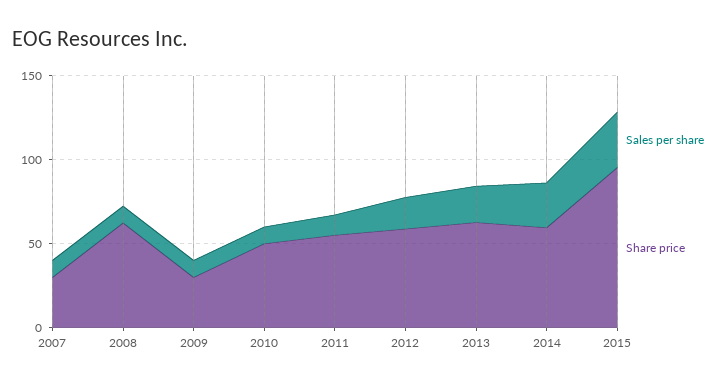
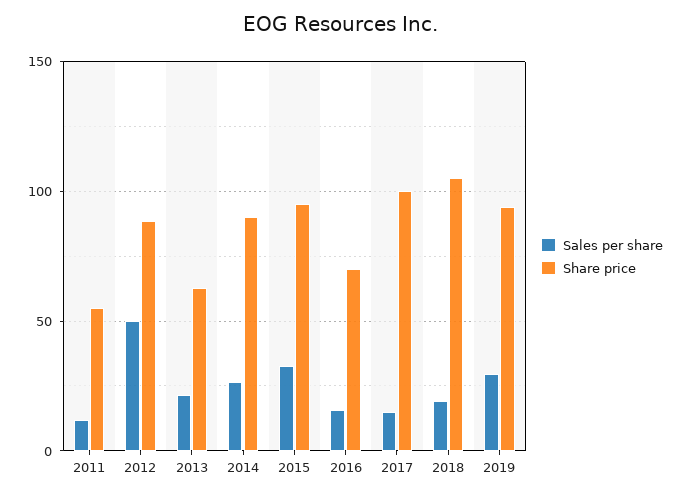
Sales per share, 2007: 10 -> none
Share price, 2007: 30 -> none
Sales per share, 2008: 10 -> none
Share price, 2008: 60 -> none
Sales per share, 2009: 10 -> none
Share price, 2009: 30 -> none
Sales per share, 2010: 10 -> none
Share price, 2010: 50 -> none
Sales per share, 2012: 20 -> 50
Share price, 2012: 60 -> 90
Share price, 2014: 60 -> 90
Sales per share, 2016: none -> 15
Share price, 2016: none -> 70
Sales per share, 2017: none -> 15
Share price, 2017: none -> 100
Sales per share, 2018: none -> 20
Share price, 2018: none -> 105
Sales per share, 2019: none -> 30
Share price, 2019: none -> 95

